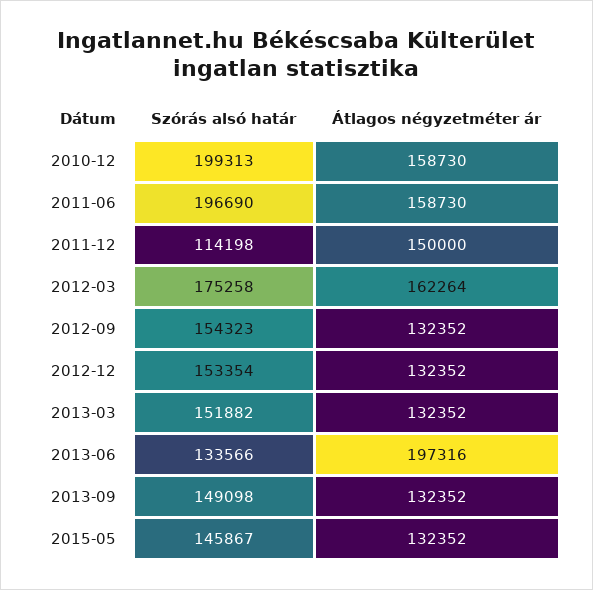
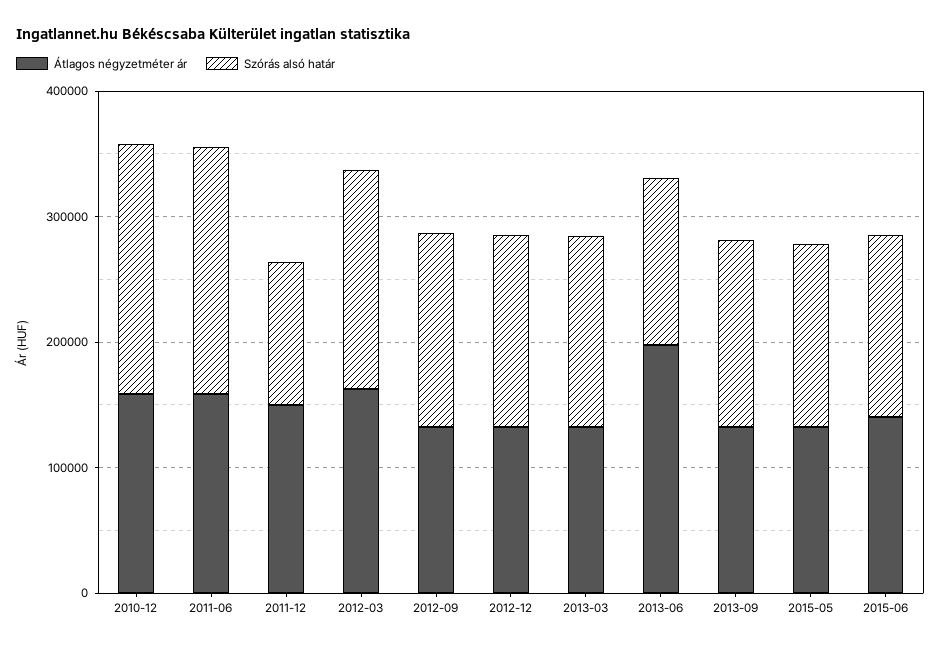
Átlagos négyzetméter ár, 2015-06: none -> 140000
Szórás alsó határ, 2015-06: none -> 140000

